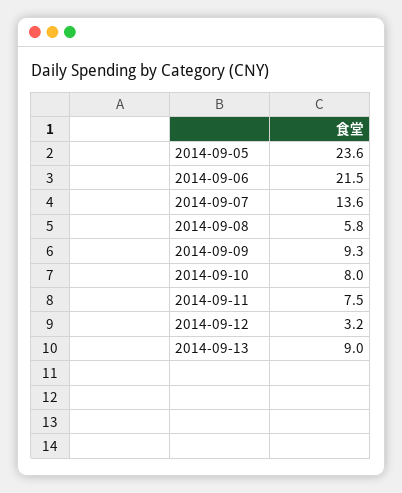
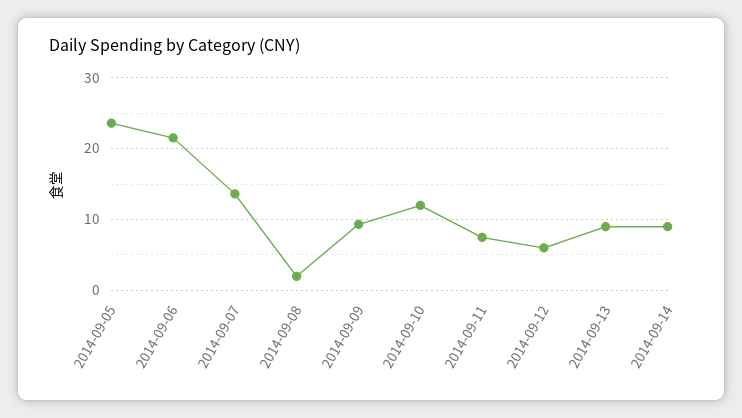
2014-09-08: 5.8 -> 2
2014-09-10: 8 -> 12
2014-09-12: 3.2 -> 6
2014-09-14: none -> 9

